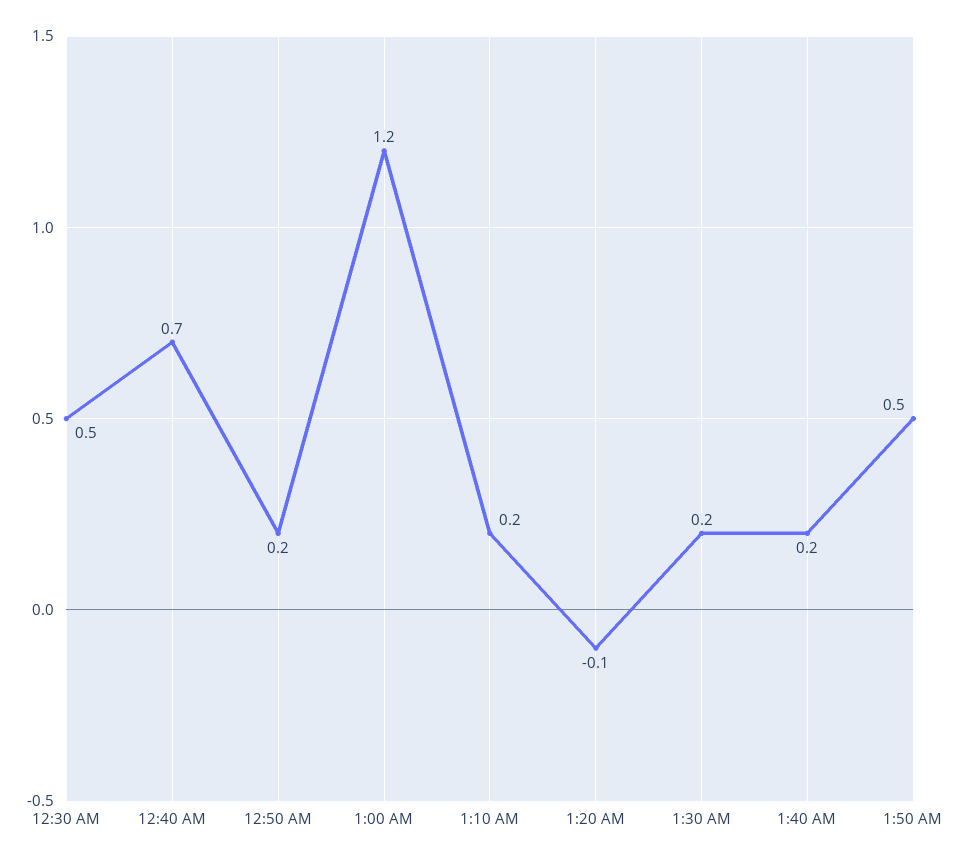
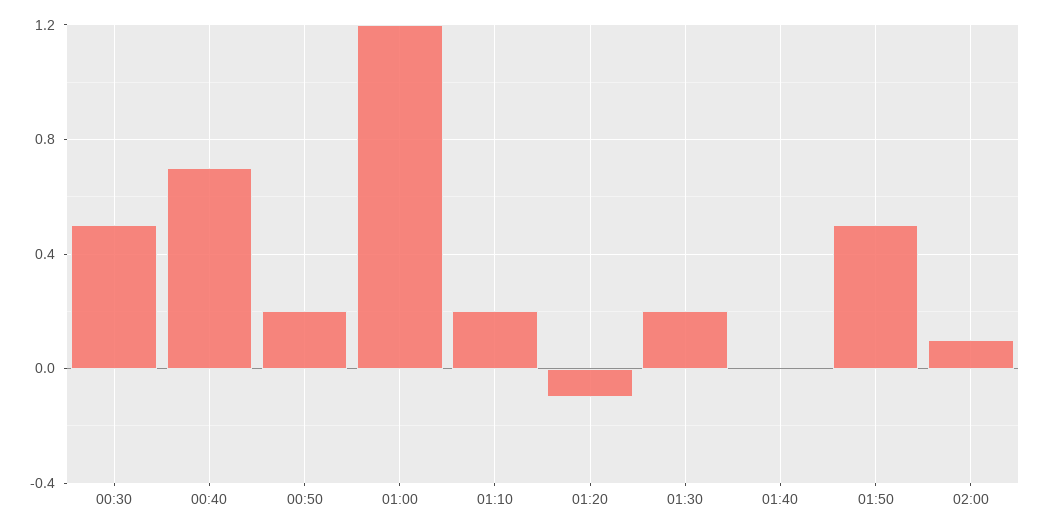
1:40 AM: 0.2 -> 0
02:00: none -> 0.1

